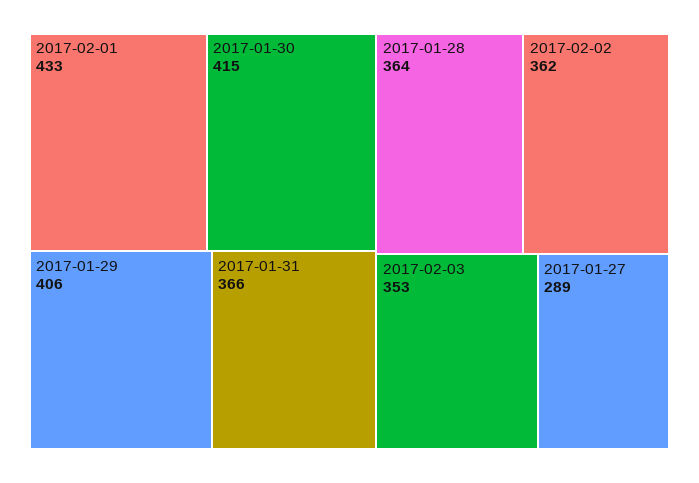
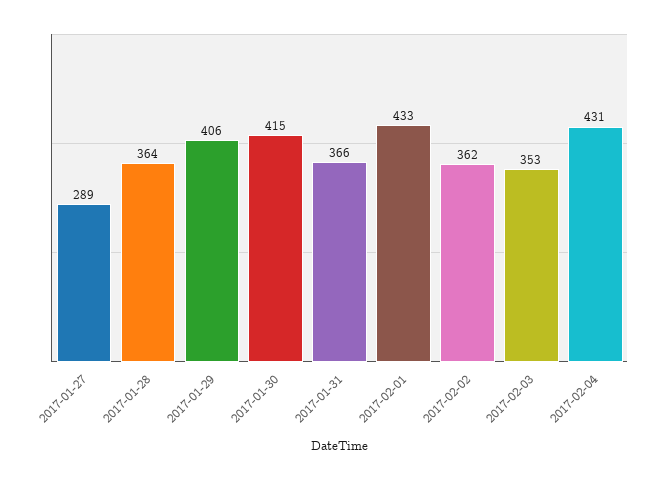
2017-02-04: none -> 431

